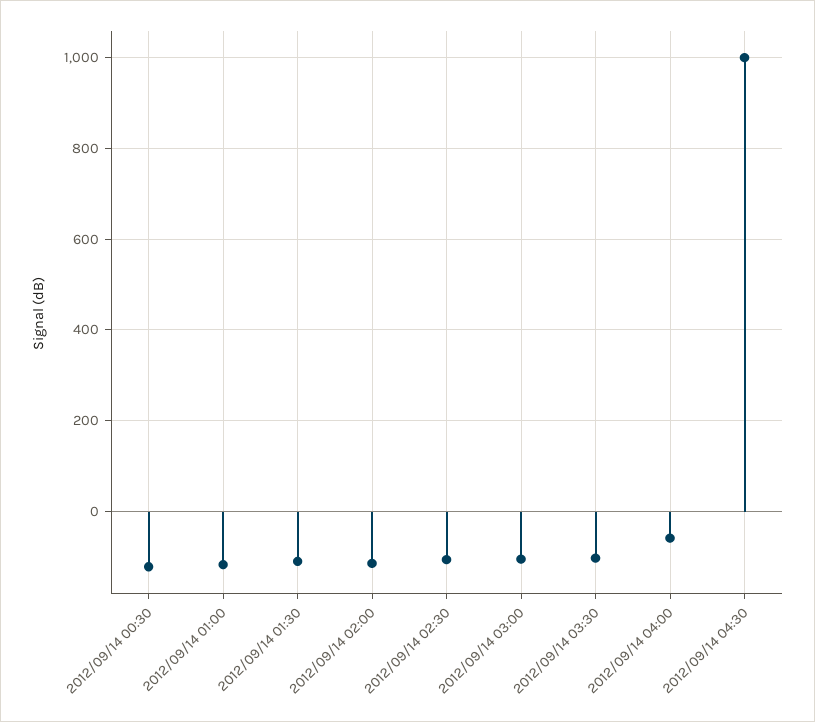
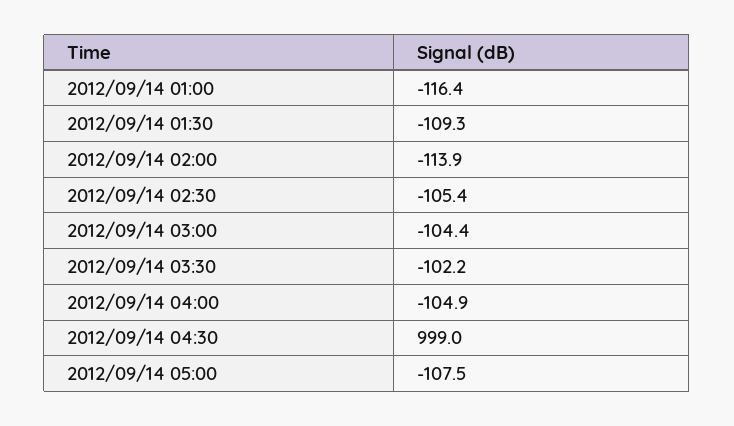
2012/09/14 00:30: -120 -> none
2012/09/14 04:00: -60 -> -104.9
2012/09/14 05:00: none -> -107.5

